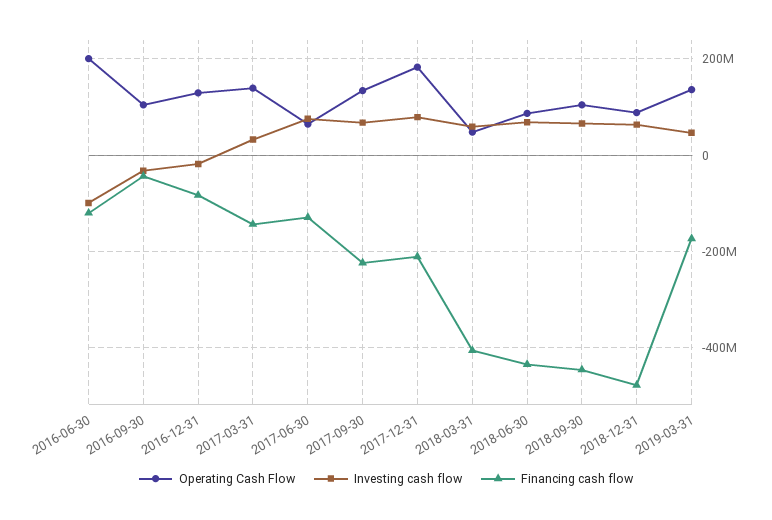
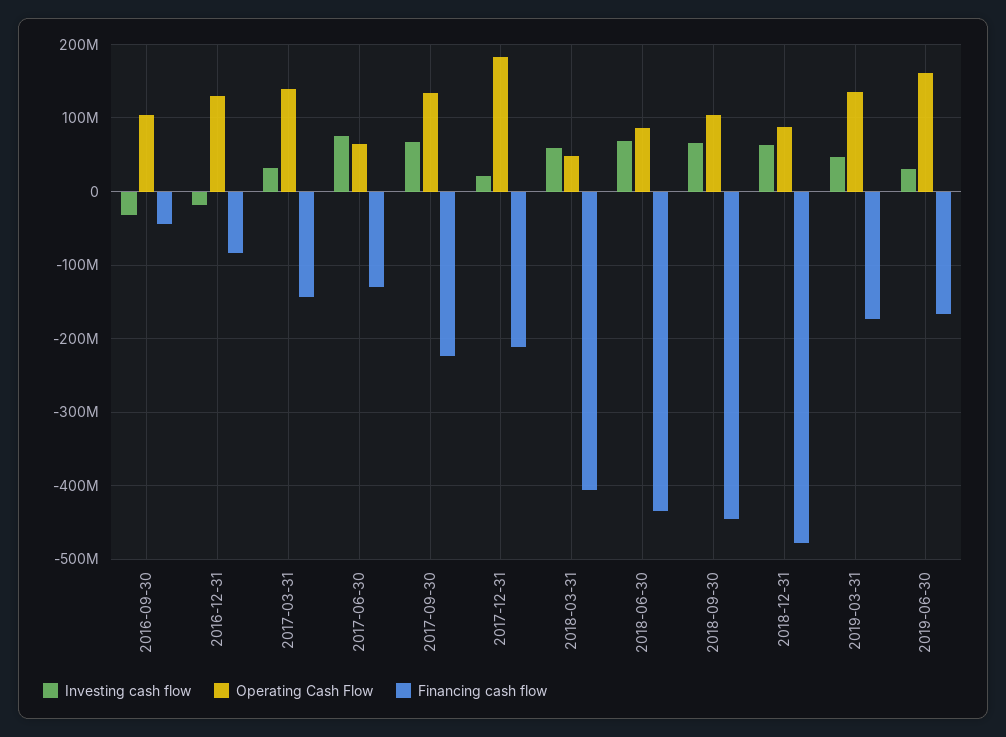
Operating Cash Flow, 2016-06-30: 200000000 -> none
Investing cash flow, 2016-06-30: -100000000 -> none
Financing cash flow, 2016-06-30: -120000000 -> none
Investing cash flow, 2017-12-31: 80000000 -> 20000000
Investing cash flow, 2019-06-30: none -> 30000000
Operating Cash Flow, 2019-06-30: none -> 160000000
Financing cash flow, 2019-06-30: none -> -170000000

